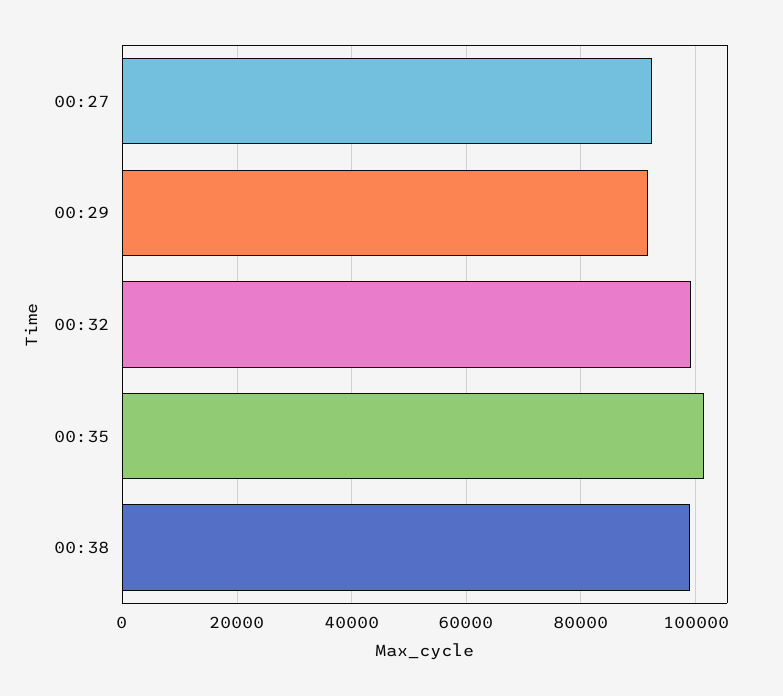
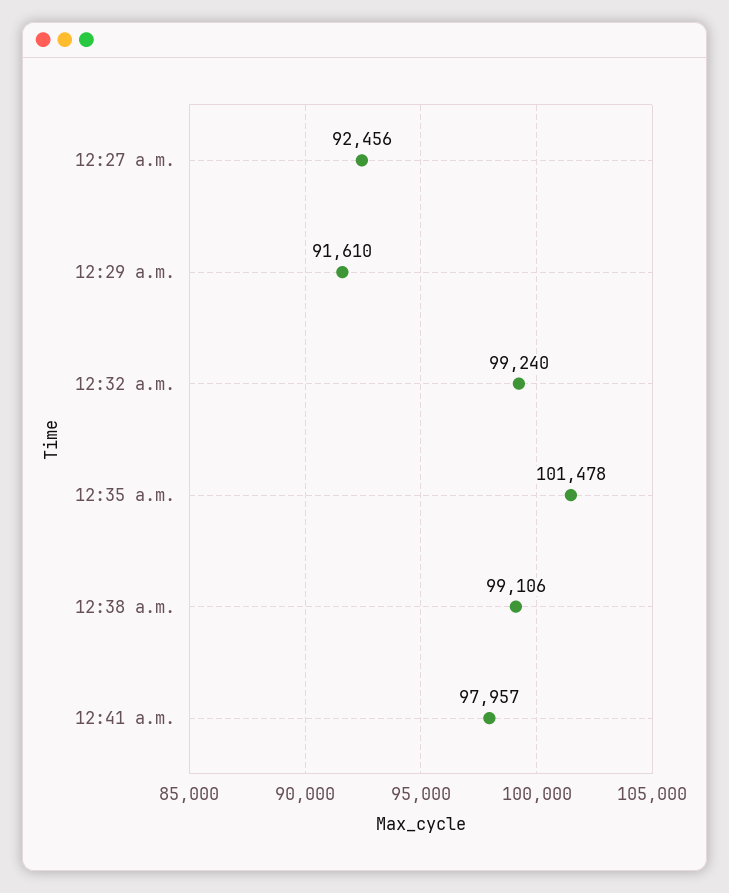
12:41 a.m.: none -> 97957

